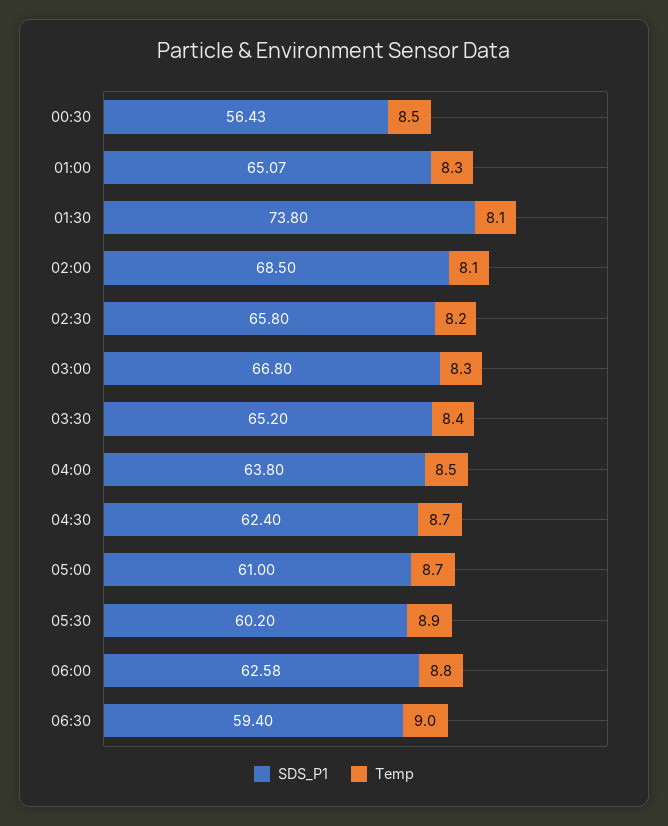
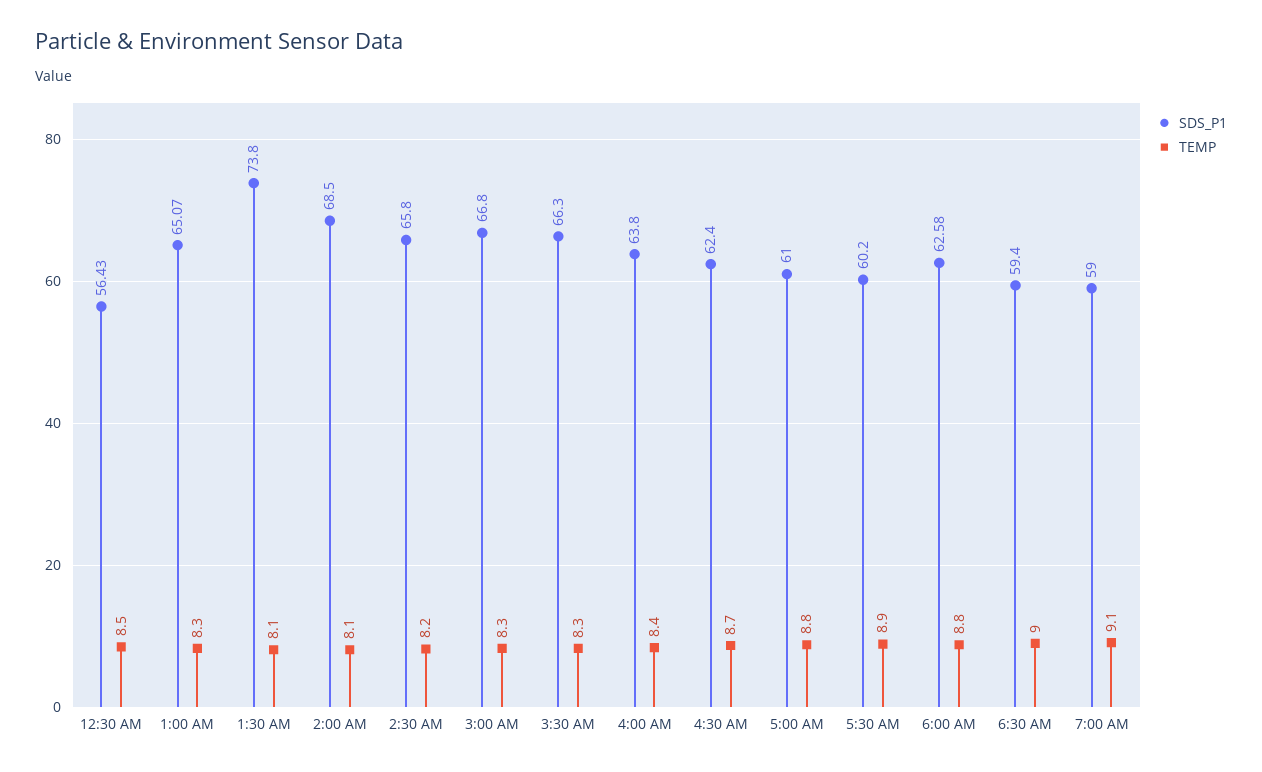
SDS_P1, 03:30: 65.2 -> 66.3
Temp, 03:30: 8.4 -> 8.3
Temp, 04:00: 8.5 -> 8.4
Temp, 05:00: 8.7 -> 8.8
SDS_P1, 7:00 AM: none -> 59
Temp, 7:00 AM: none -> 9.1

